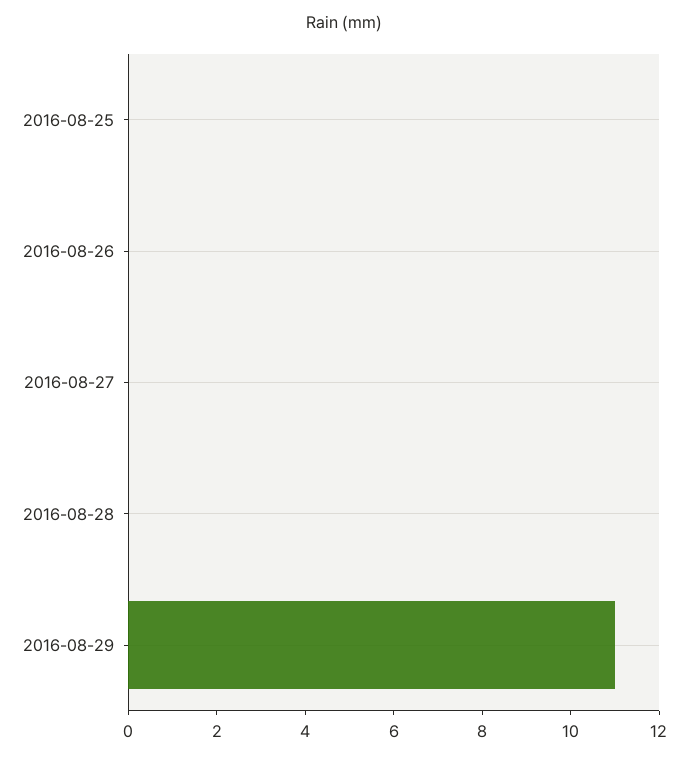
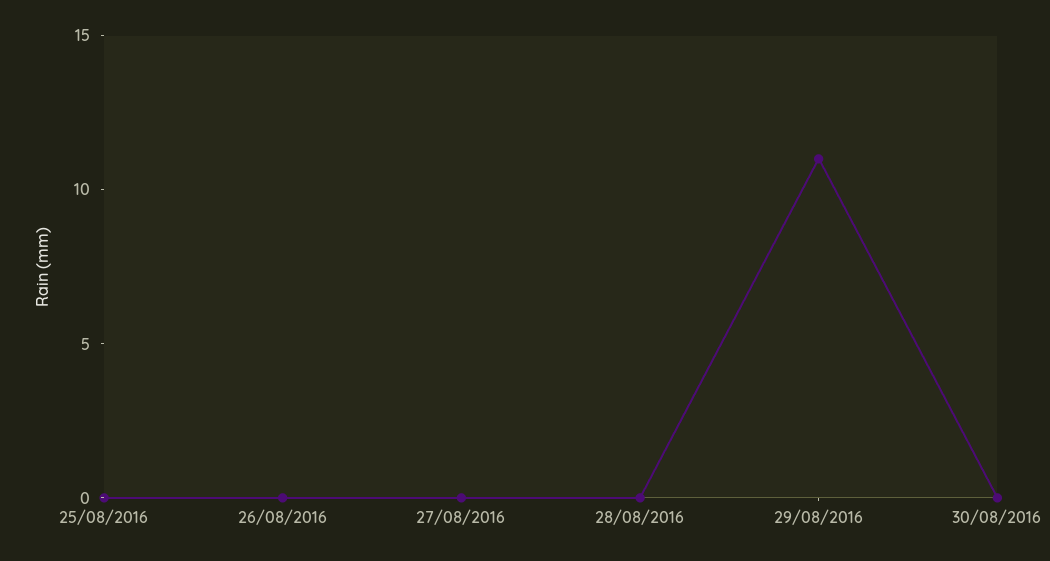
30/08/2016: none -> 0

